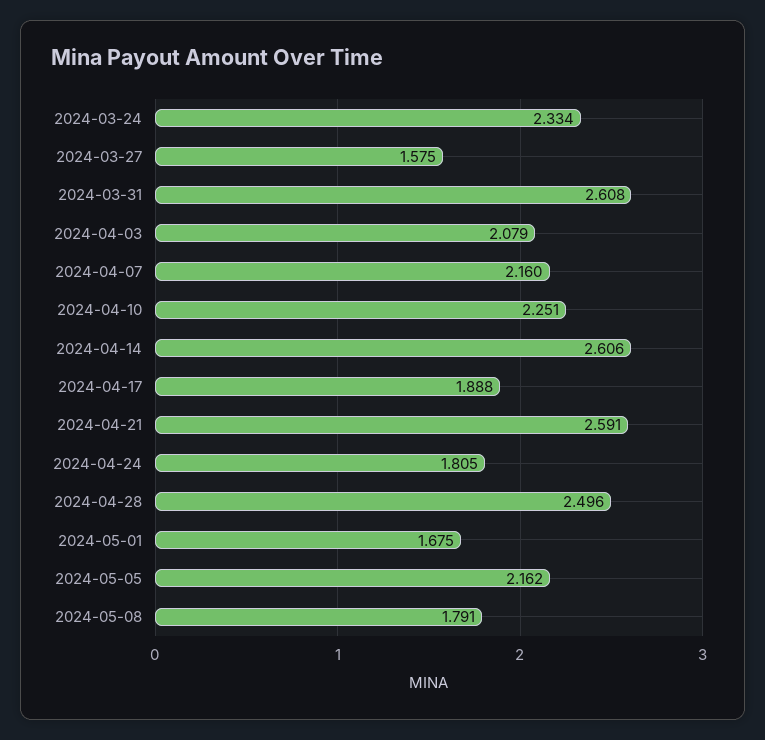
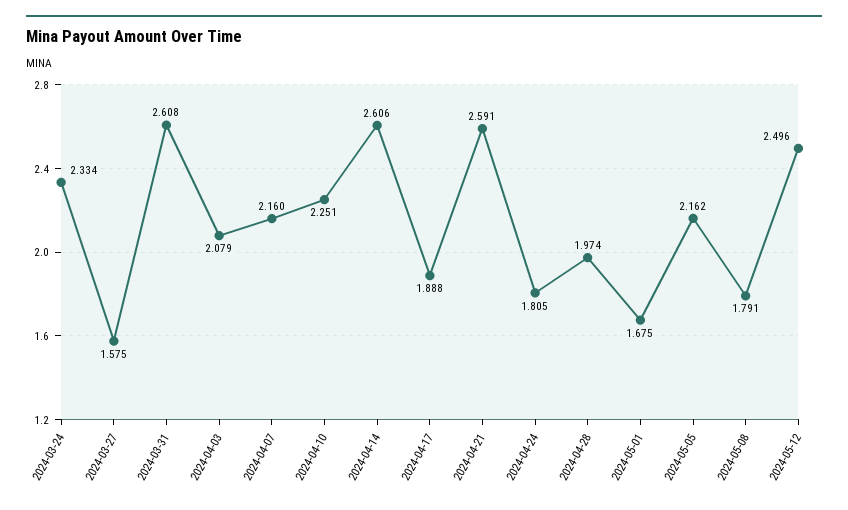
2024-04-28: 2.496 -> 1.974
2024-05-12: none -> 2.496

